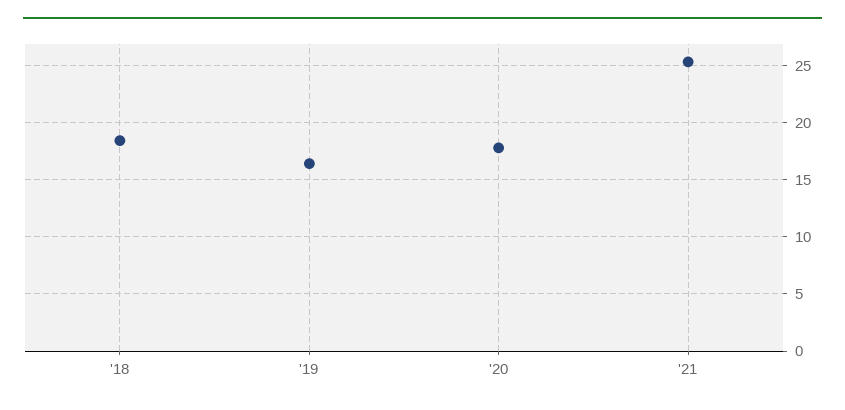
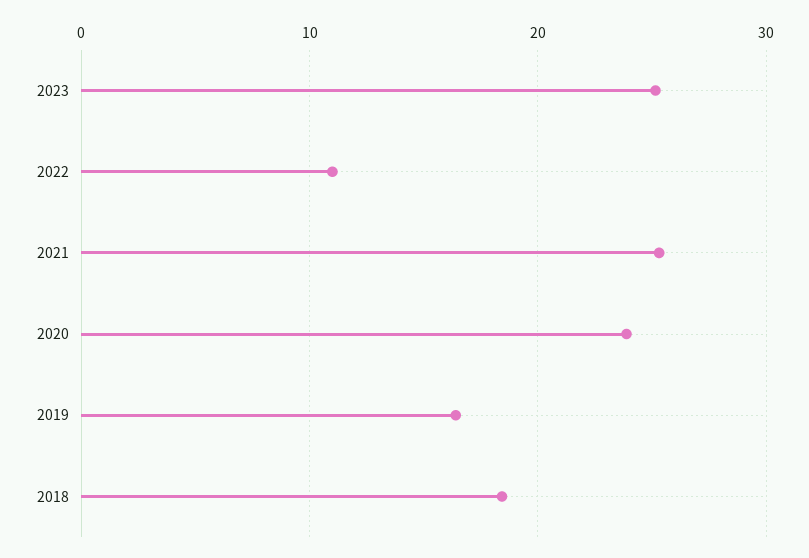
'20: 18 -> 24
2023: none -> 25
2022: none -> 11

